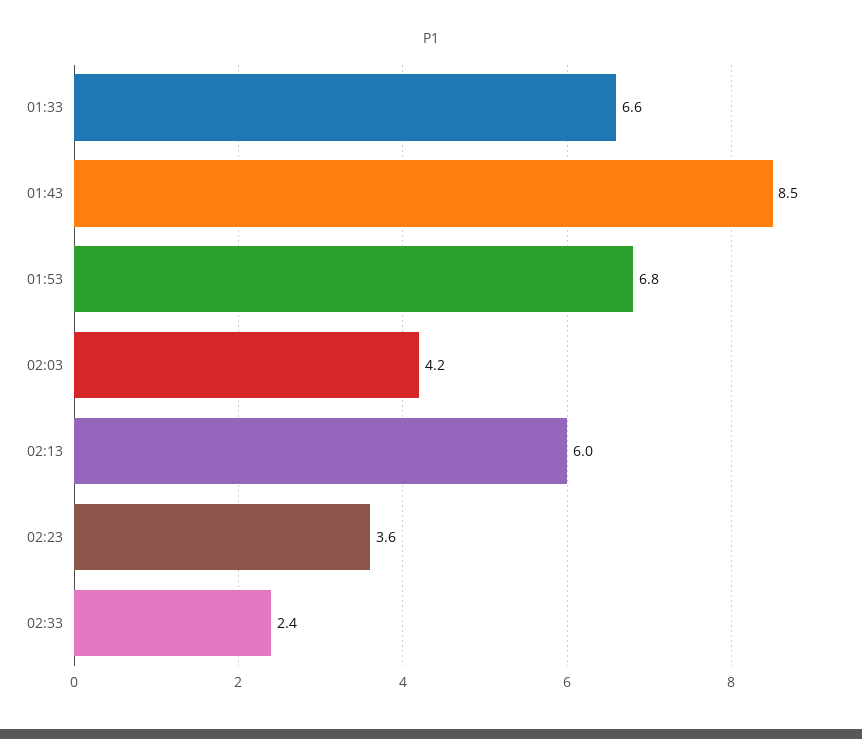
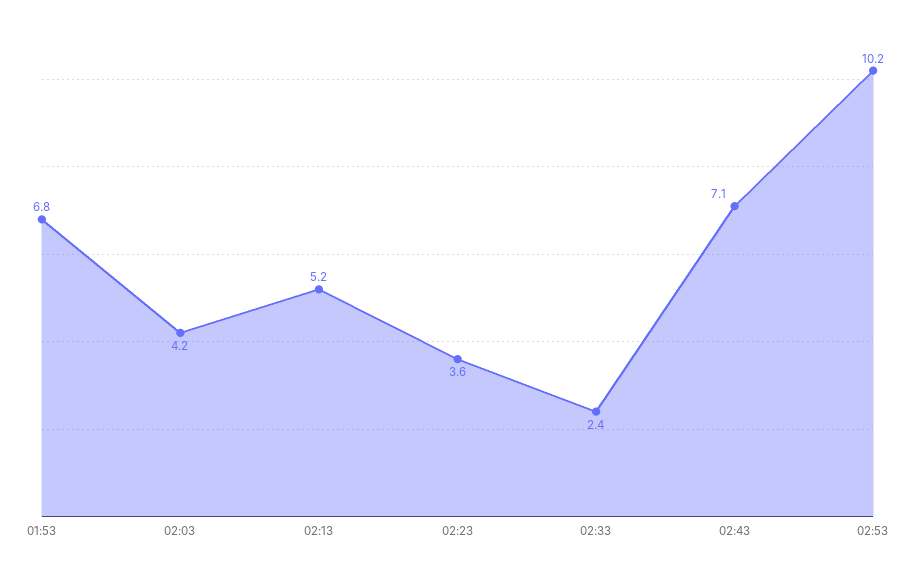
01:33: 6.6 -> none
01:43: 8.5 -> none
02:13: 6 -> 5.2
02:43: none -> 7.1
02:53: none -> 10.2

